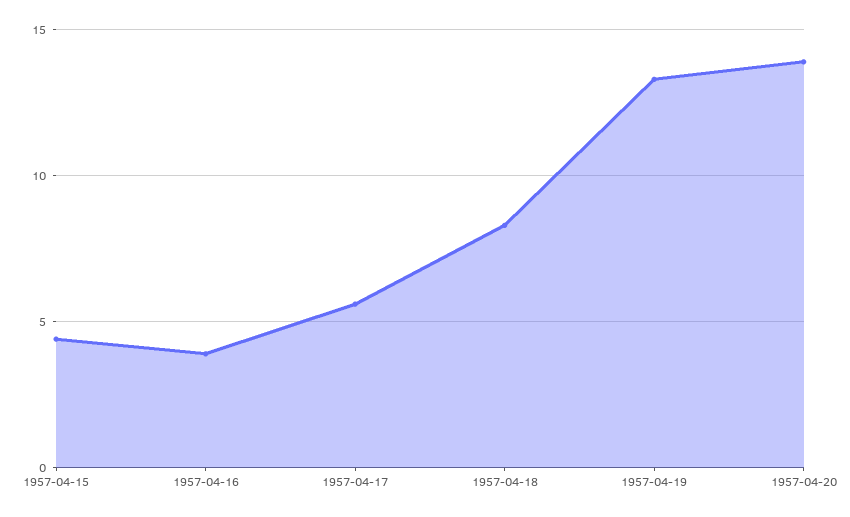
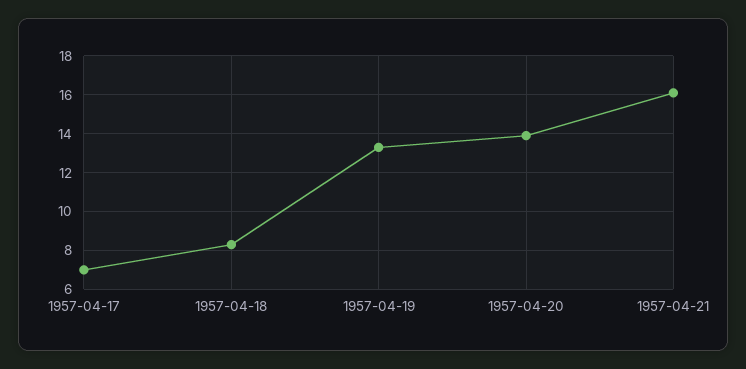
1957-04-15: 4.5 -> none
1957-04-16: 4 -> none
1957-04-17: 5.5 -> 7
1957-04-21: none -> 16

